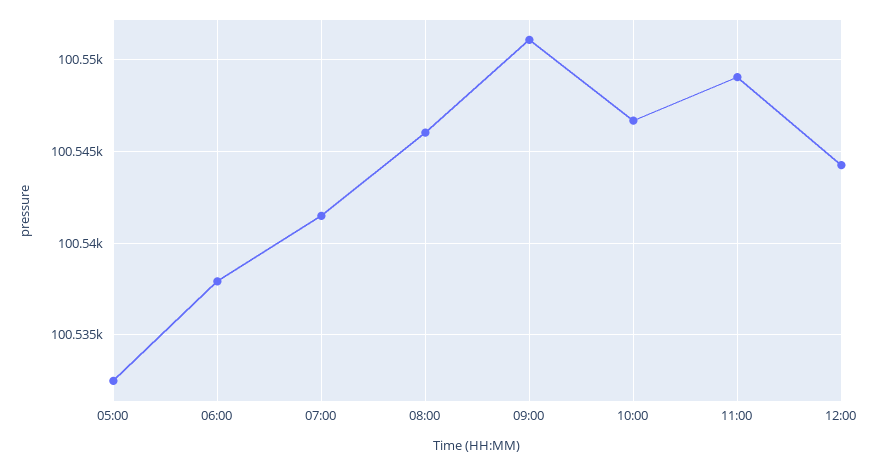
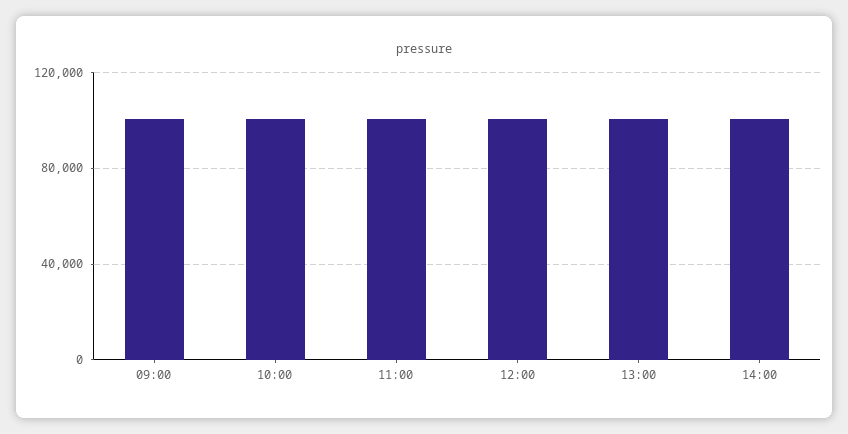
05:00: 100532.5 -> none
06:00: 100538 -> none
07:00: 100541.5 -> none
08:00: 100546 -> none
13:00: none -> 100000
14:00: none -> 100000

